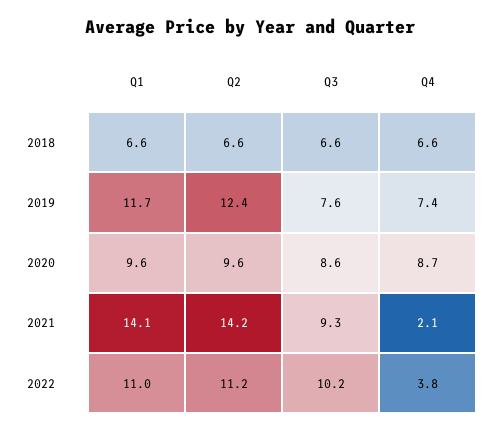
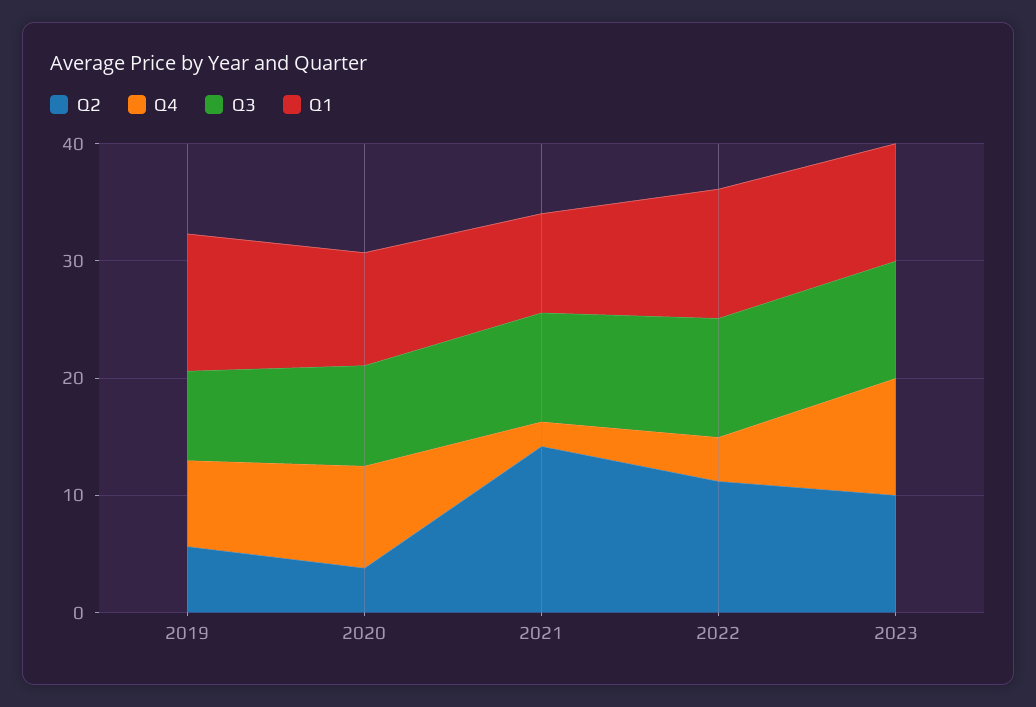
Q1, 2018: 6.6 -> none
Q2, 2018: 6.6 -> none
Q3, 2018: 6.6 -> none
Q4, 2018: 6.6 -> none
Q2, 2019: 12.4 -> 6
Q2, 2020: 9.6 -> 4
Q1, 2021: 14.1 -> 8
Q2, 2023: none -> 10
Q4, 2023: none -> 10
Q3, 2023: none -> 10
Q1, 2023: none -> 10

